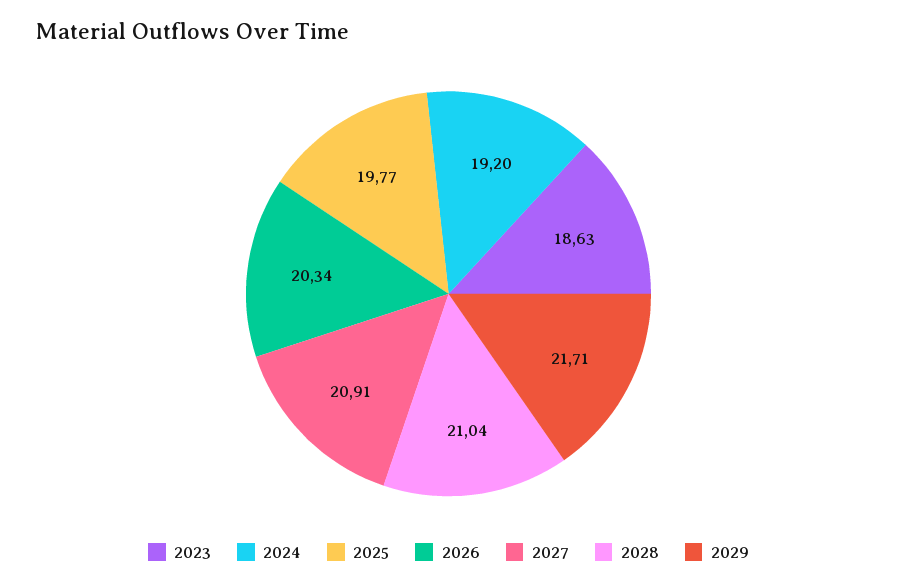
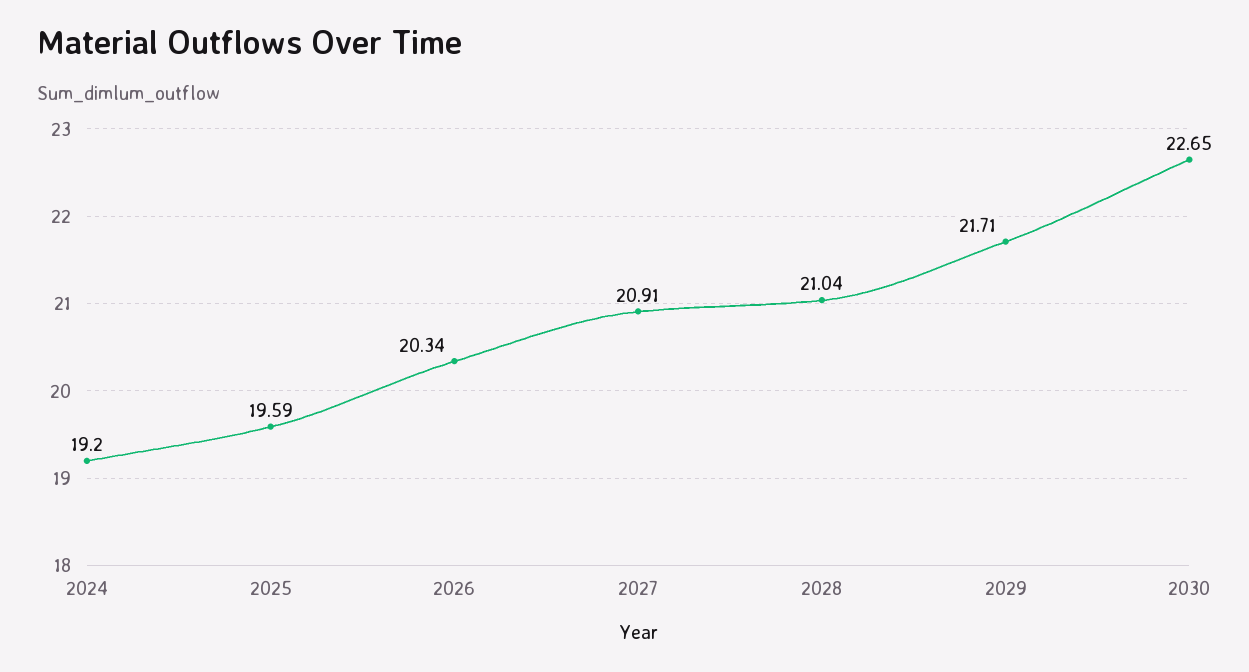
2023: 18.63 -> none
2025: 19.77 -> 19.59
2030: none -> 22.65

